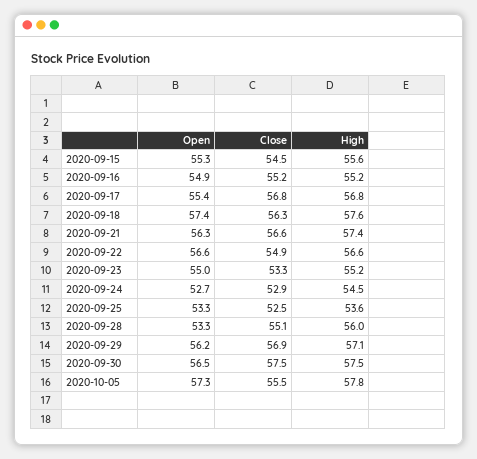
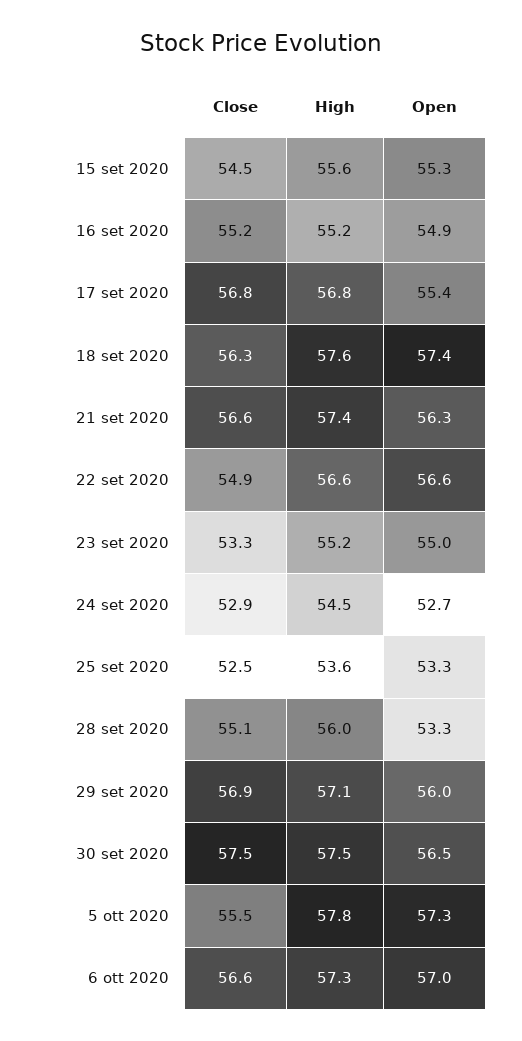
Open, 2020-09-29: 56.2 -> 56
Close, 6 ott 2020: none -> 56.6
High, 6 ott 2020: none -> 57.3
Open, 6 ott 2020: none -> 57

